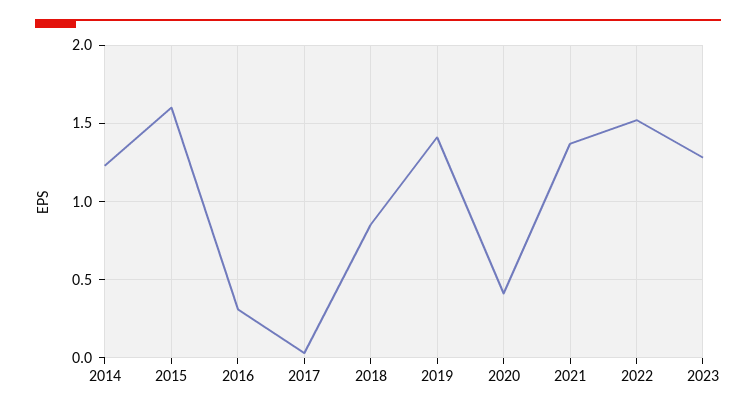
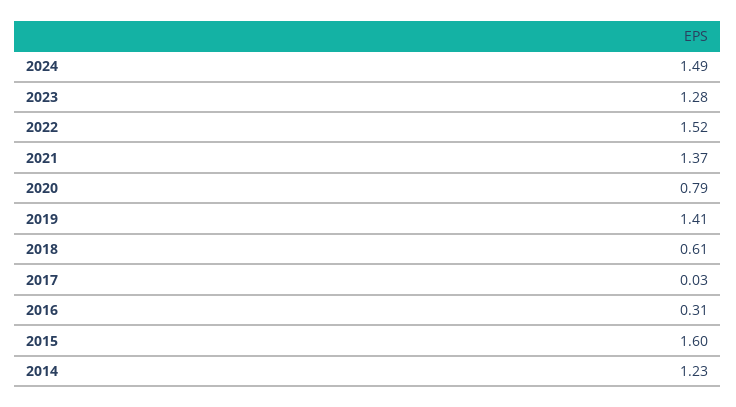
2018: 0.85 -> 0.61
2020: 0.4 -> 0.79
2024: none -> 1.49

